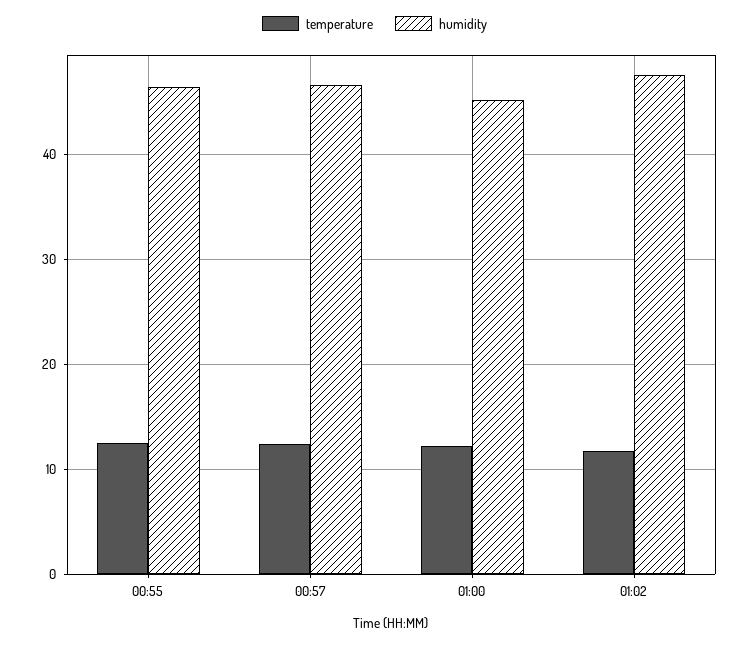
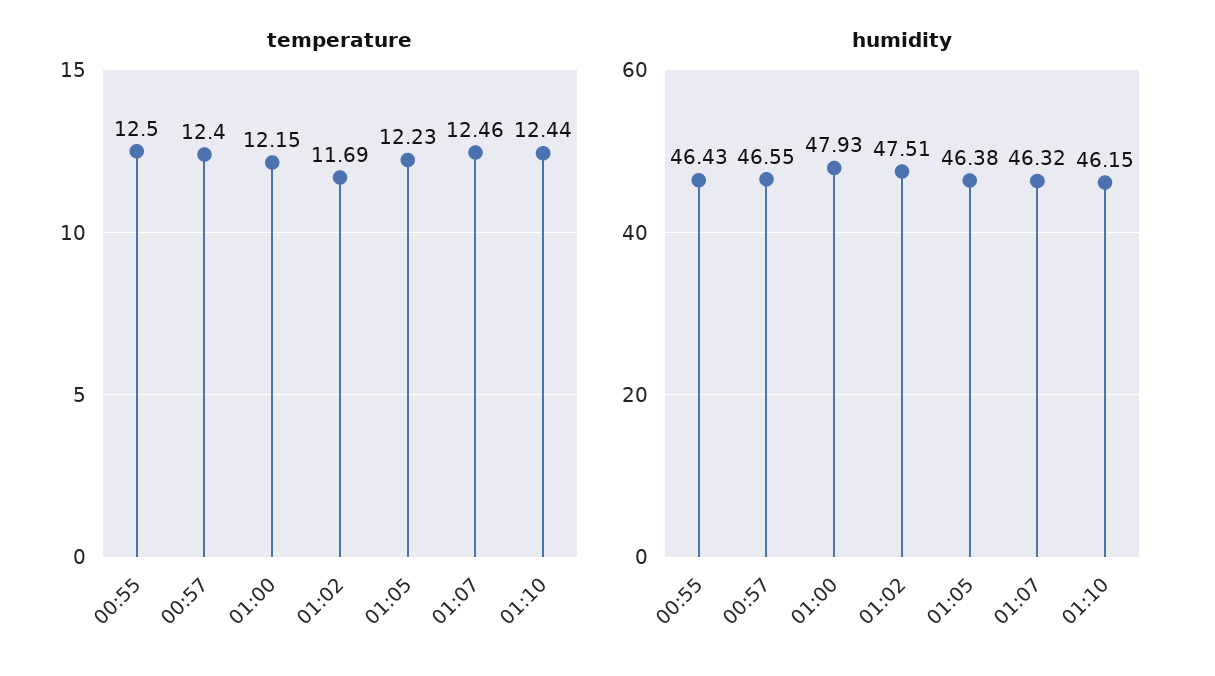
humidity, 01:00: 45 -> 47.93
temperature, 01:05: none -> 12.23
temperature, 01:07: none -> 12.46
temperature, 01:10: none -> 12.44
humidity, 01:05: none -> 46.38
humidity, 01:07: none -> 46.32
humidity, 01:10: none -> 46.15

